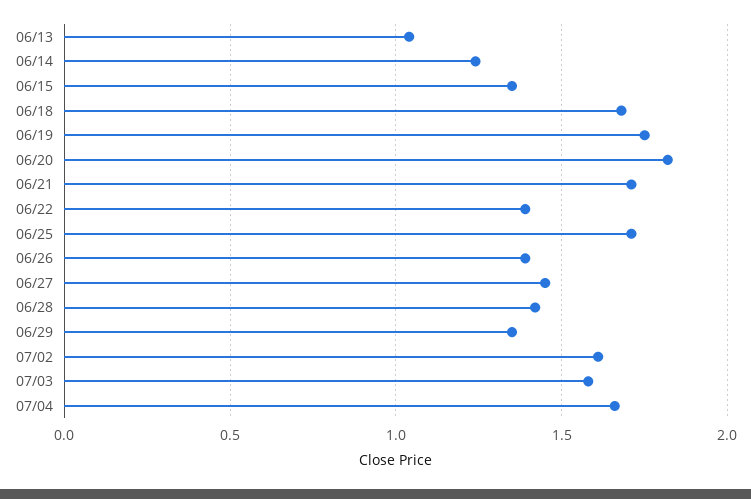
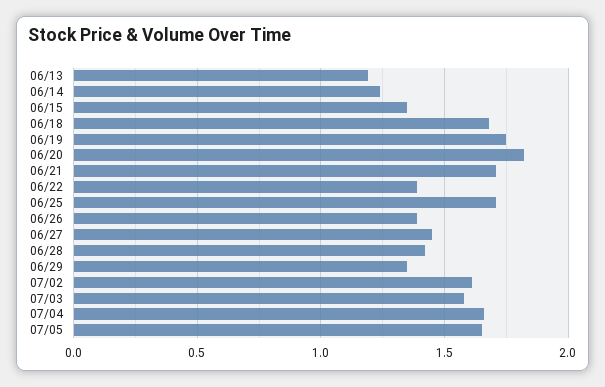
06/13: 1.05 -> 1.2
07/05: none -> 1.65

